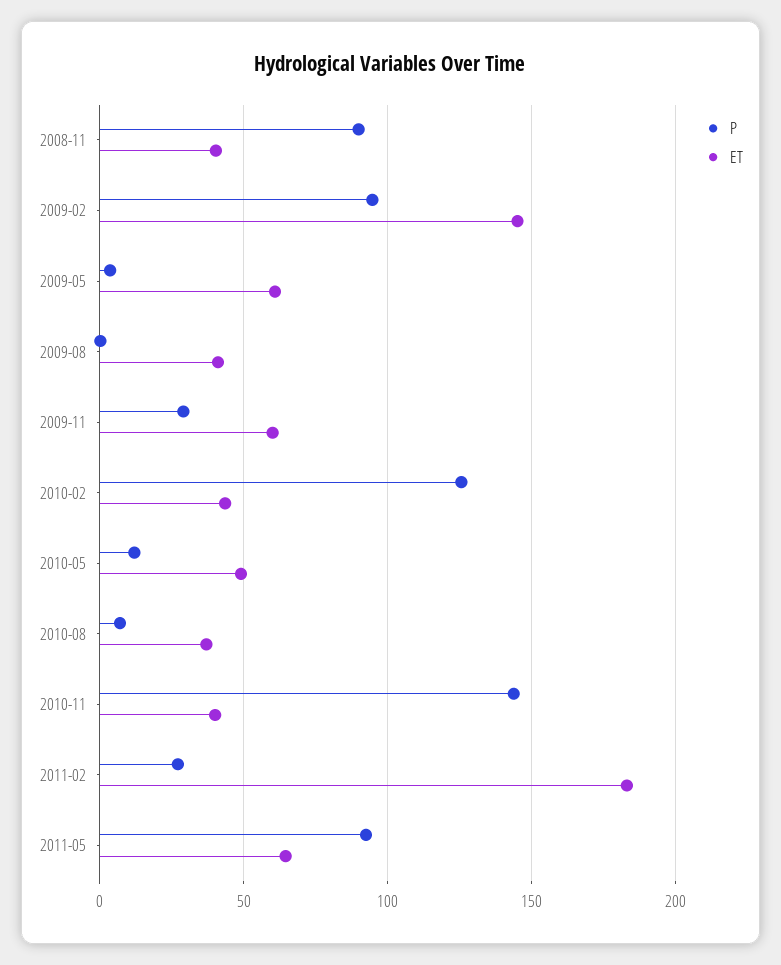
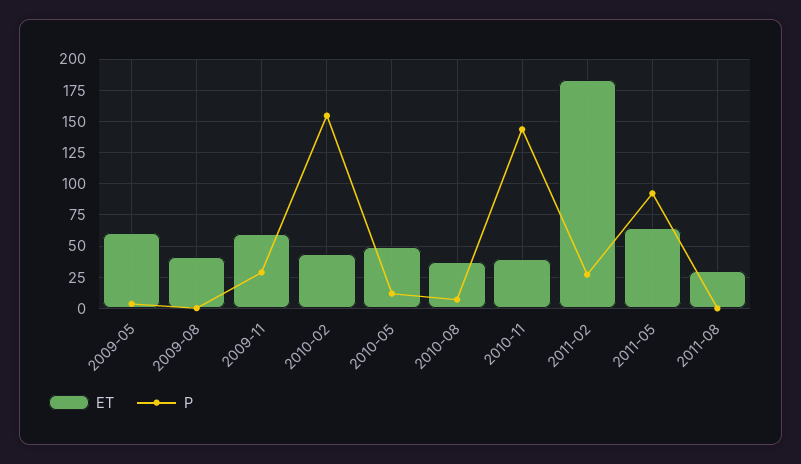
P, 2008-11: 90 -> none
ET, 2008-11: 40 -> none
P, 2009-02: 95 -> none
ET, 2009-02: 145 -> none
P, 2010-02: 125 -> 155
ET, 2011-08: none -> 30
P, 2011-08: none -> 0

